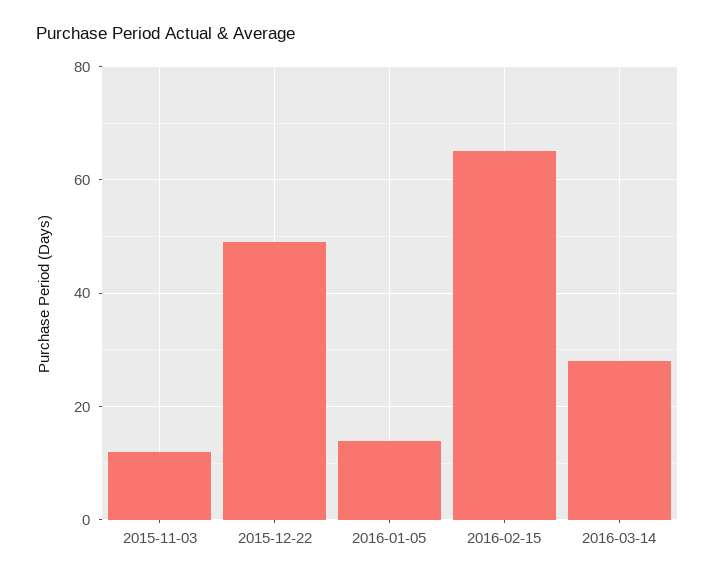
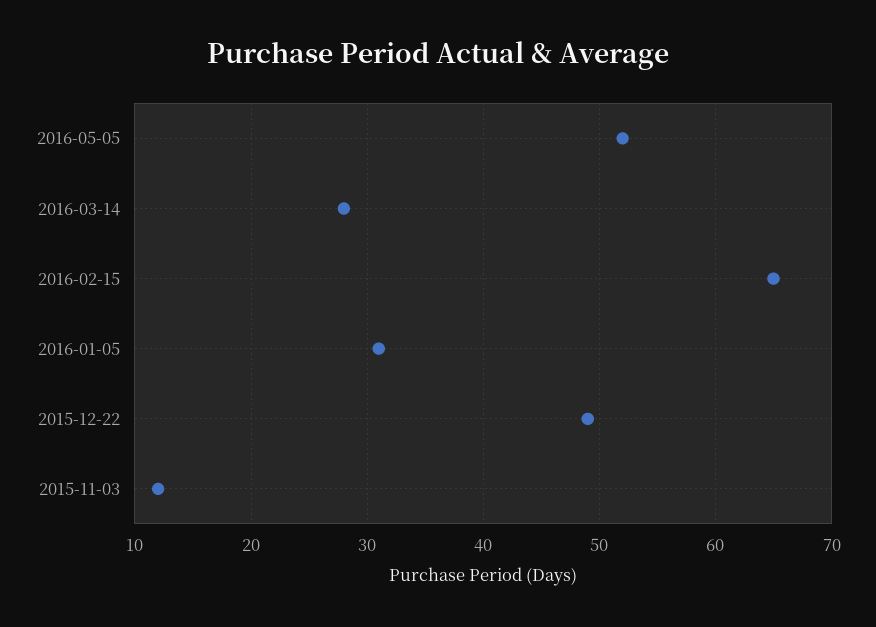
2016-01-05: 15 -> 31
2016-05-05: none -> 52

